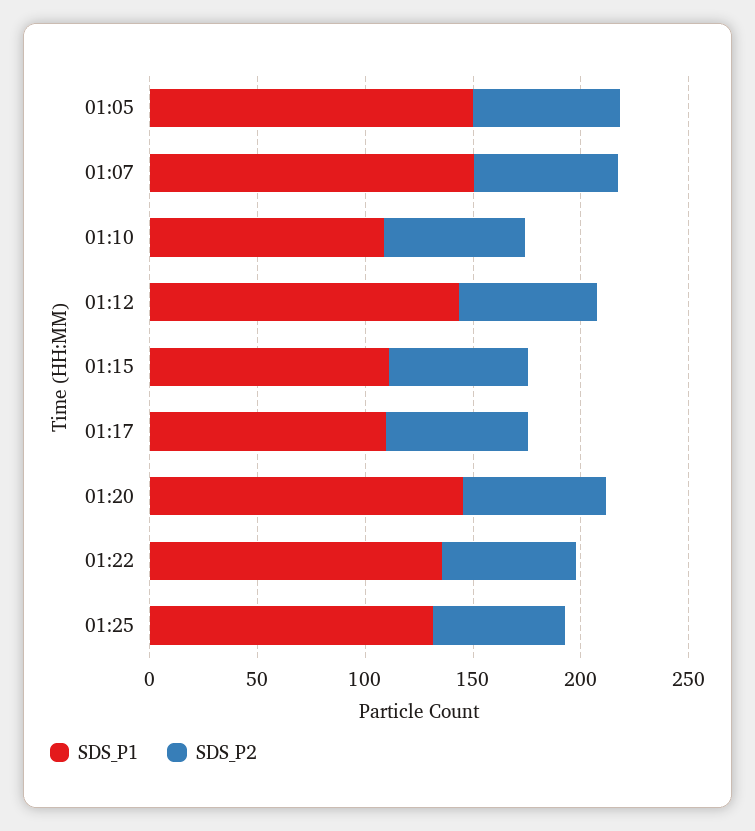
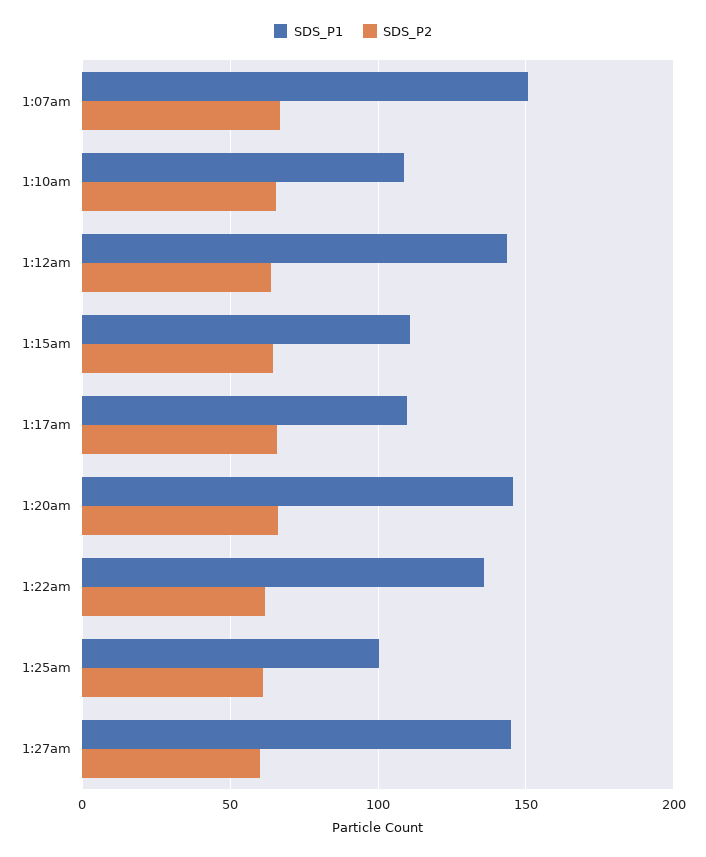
SDS_P1, 01:05: 150 -> none
SDS_P2, 01:05: 70 -> none
SDS_P1, 01:25: 130 -> 100
SDS_P1, 1:27am: none -> 145
SDS_P2, 1:27am: none -> 60

